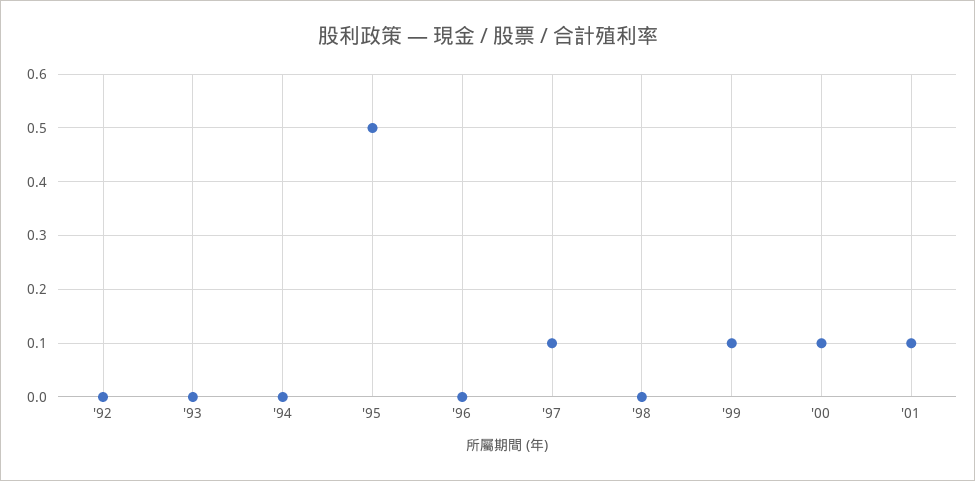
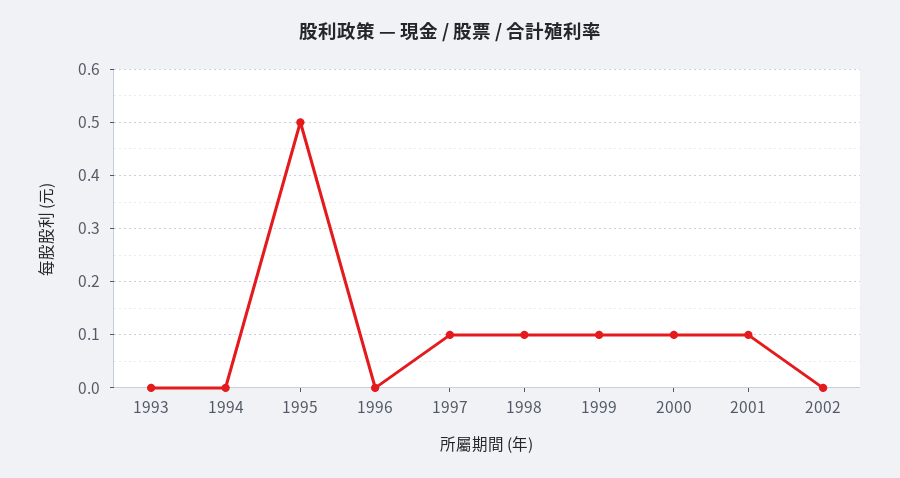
'92: 0 -> none
'98: 0 -> 0.1
2002: none -> 0

